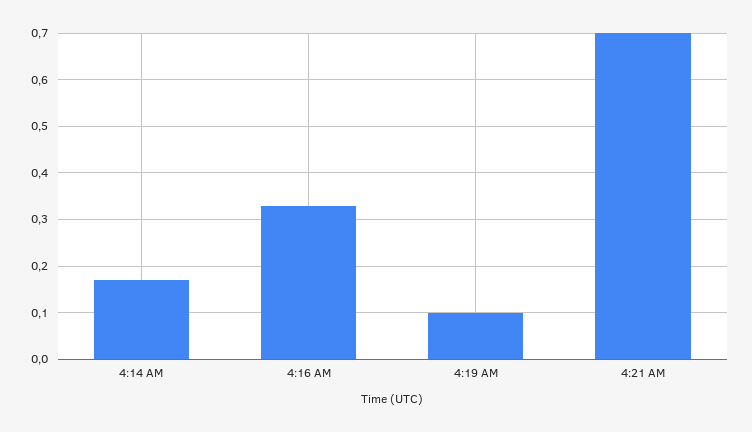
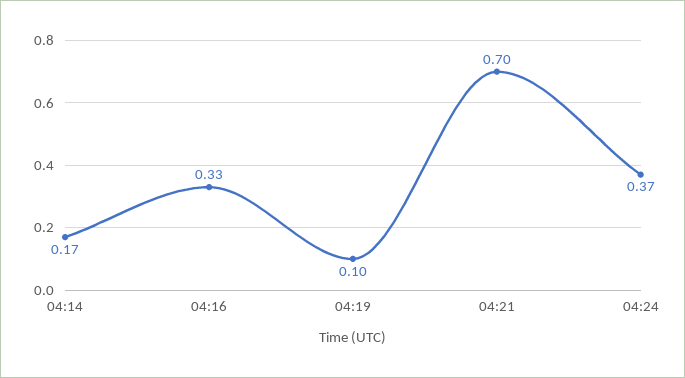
04:24: none -> 0.37

